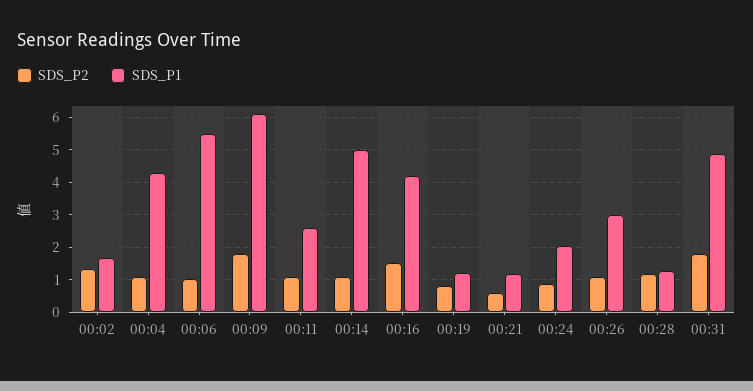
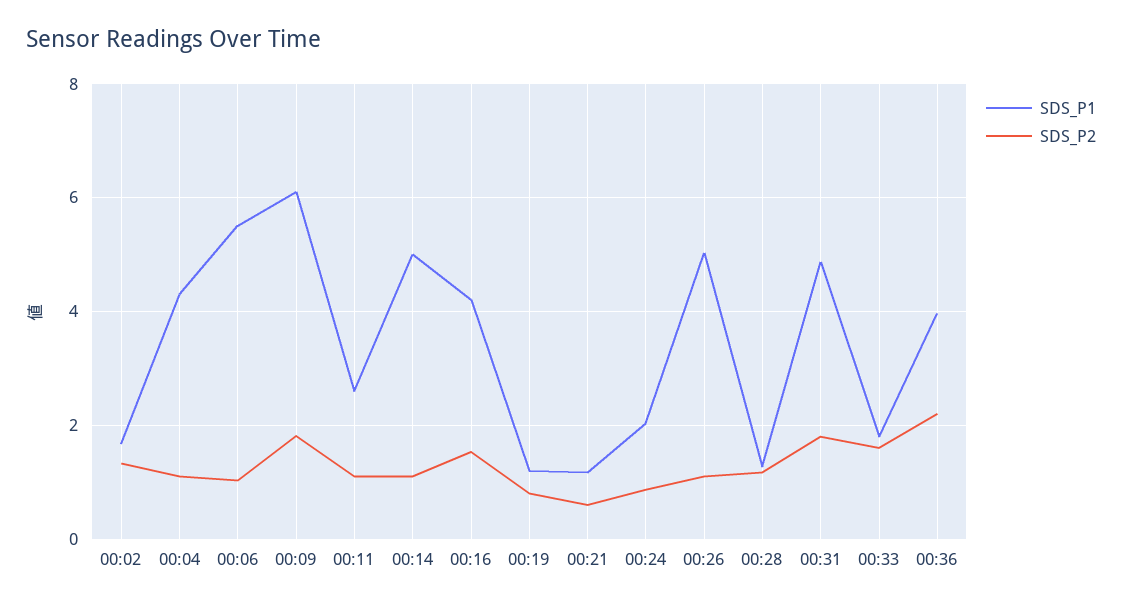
SDS_P1, 00:26: 3 -> 5
SDS_P1, 00:33: none -> 1.8
SDS_P2, 00:33: none -> 1.6
SDS_P1, 00:36: none -> 4
SDS_P2, 00:36: none -> 2.2

